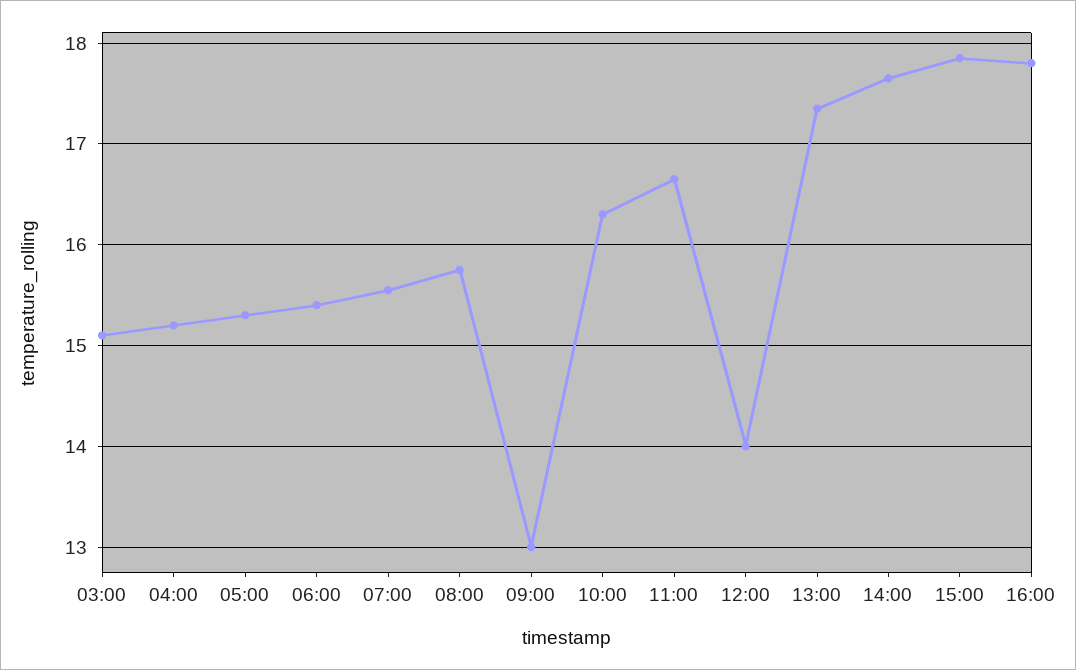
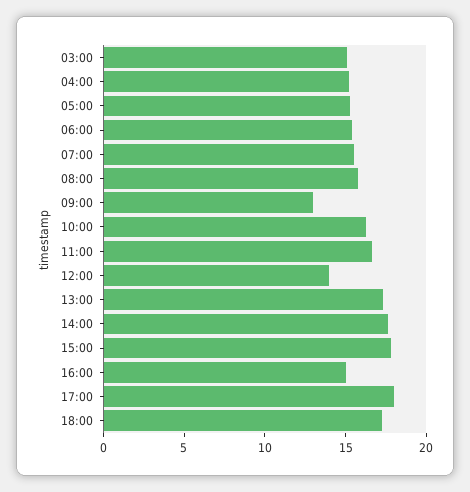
16:00: 17.8 -> 15
17:00: none -> 18
18:00: none -> 17

